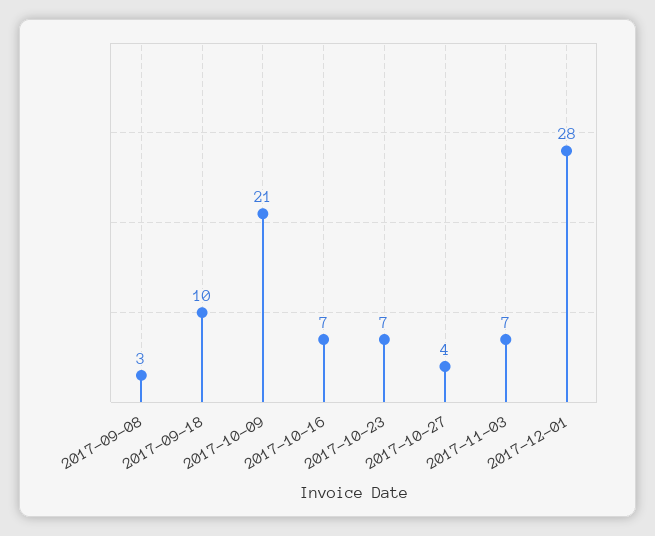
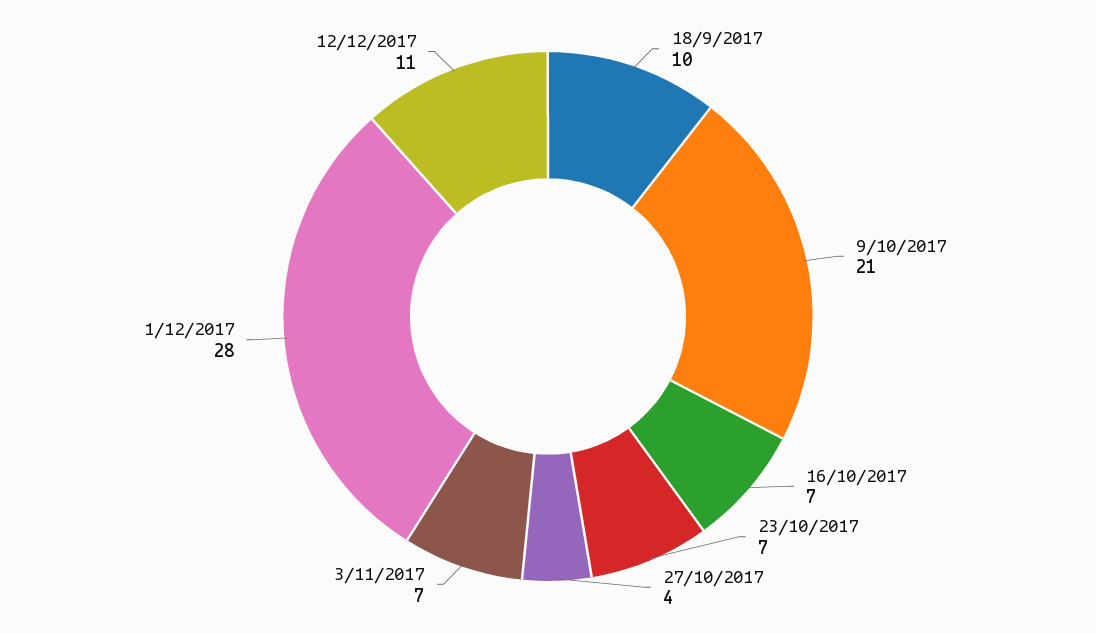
2017-09-08: 3 -> none
12/12/2017: none -> 11

